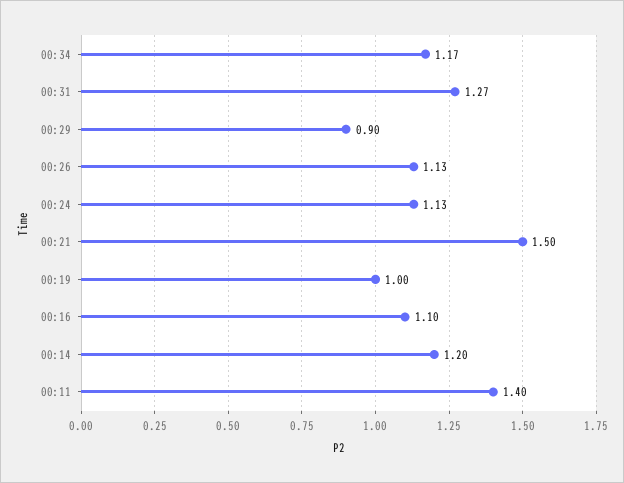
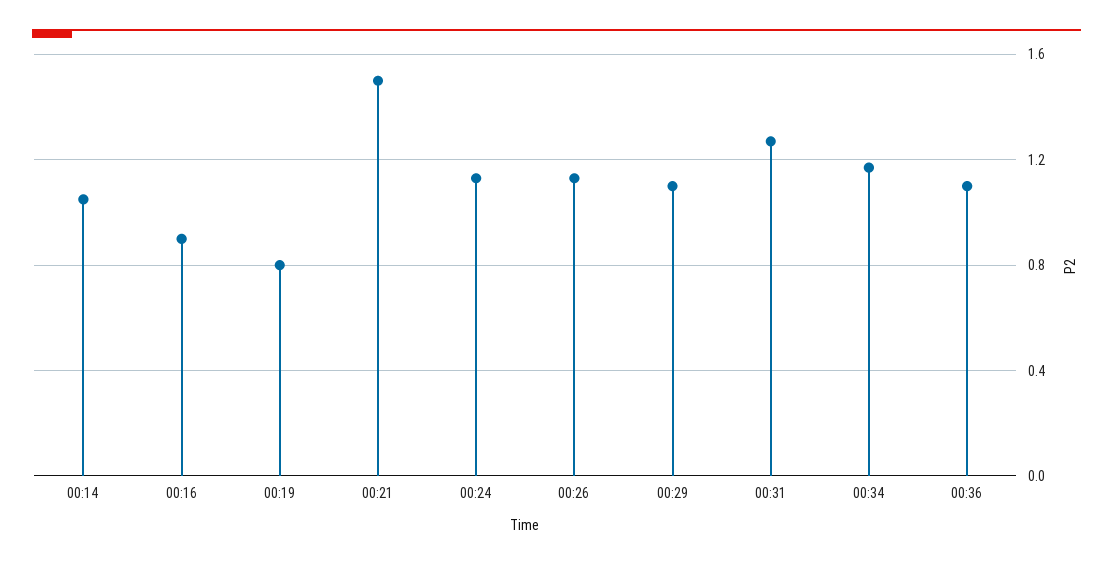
00:29: 0.9 -> 1.1
00:19: 1 -> 0.8
00:16: 1.1 -> 0.9
00:14: 1.2 -> 1.05
00:11: 1.4 -> none
00:36: none -> 1.1

